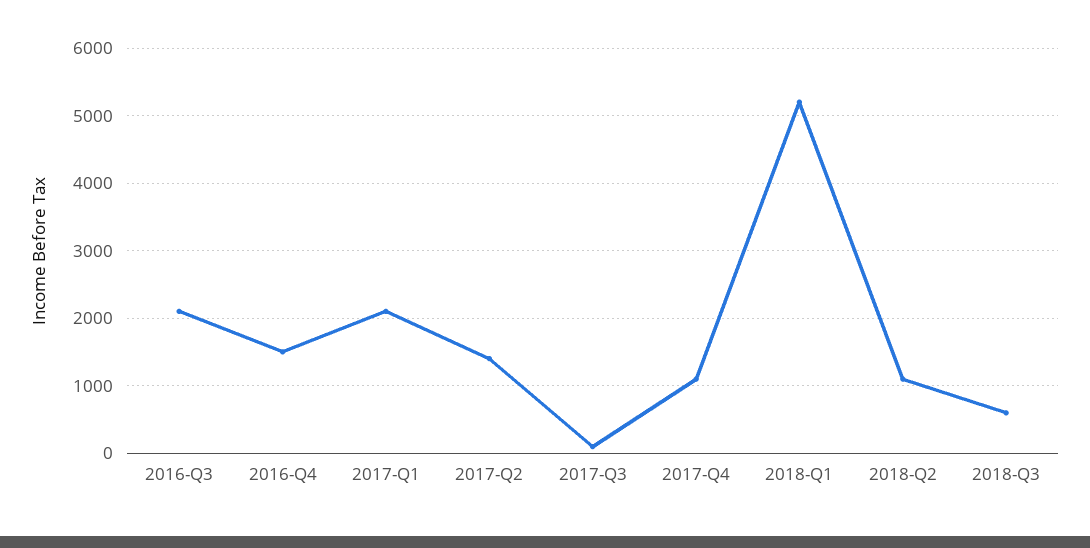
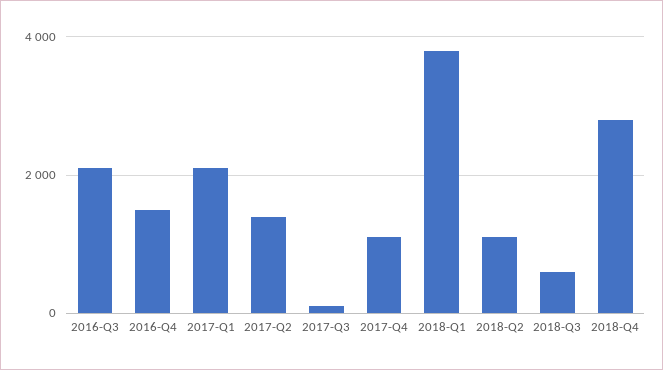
2018-Q1: 5200 -> 3800
2018-Q4: none -> 2800

